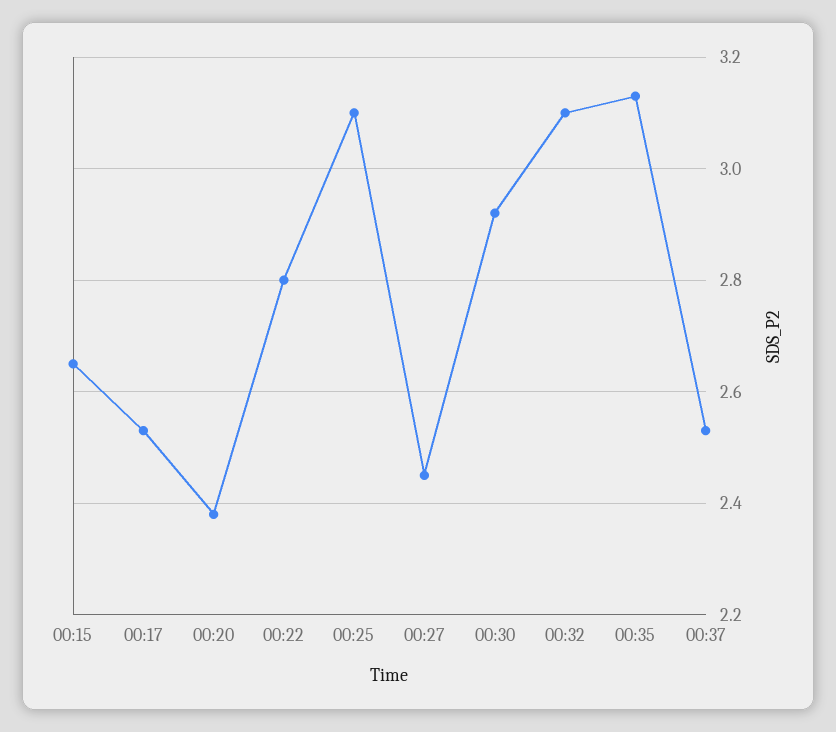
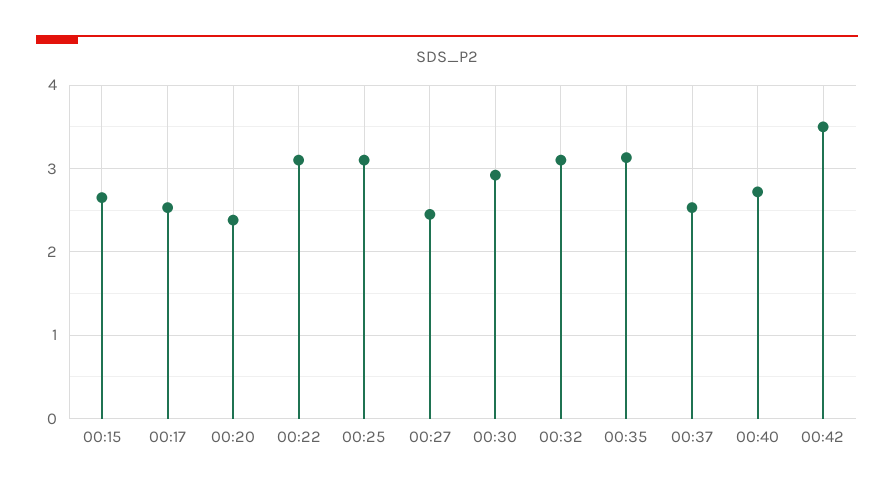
00:22: 2.8 -> 3.1
00:40: none -> 2.7
00:42: none -> 3.5

